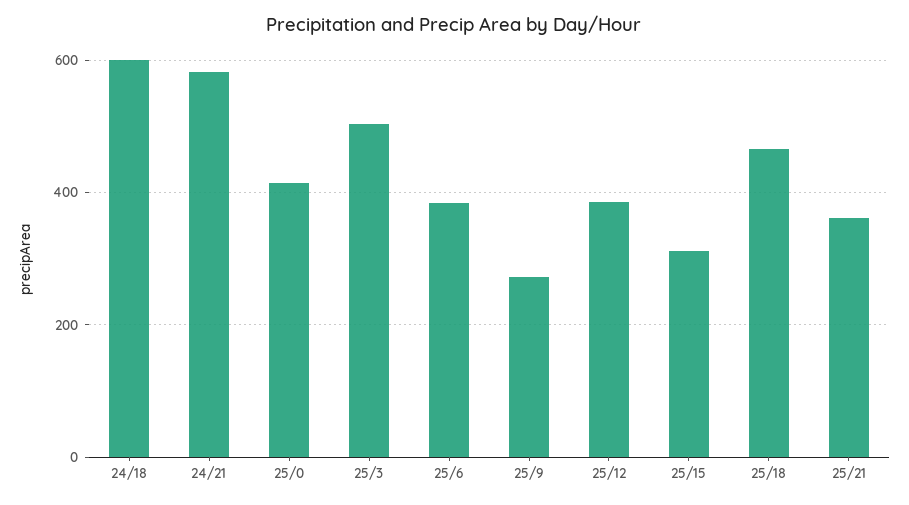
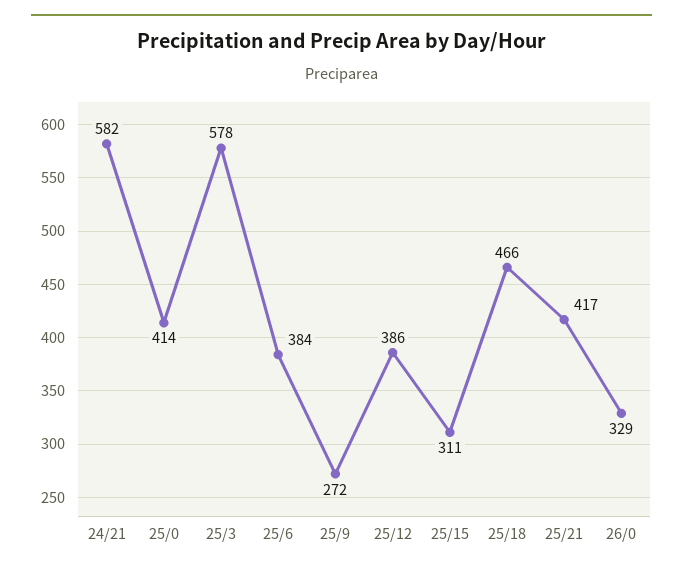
24/18: 600 -> none
25/3: 500 -> 578
25/21: 360 -> 417
26/0: none -> 329

